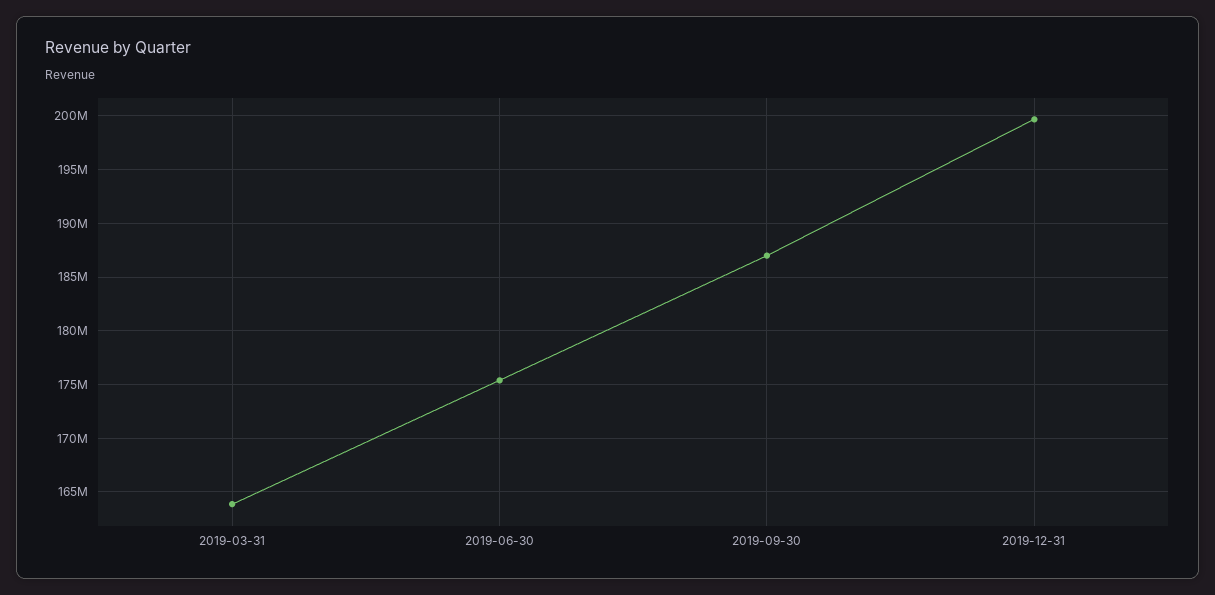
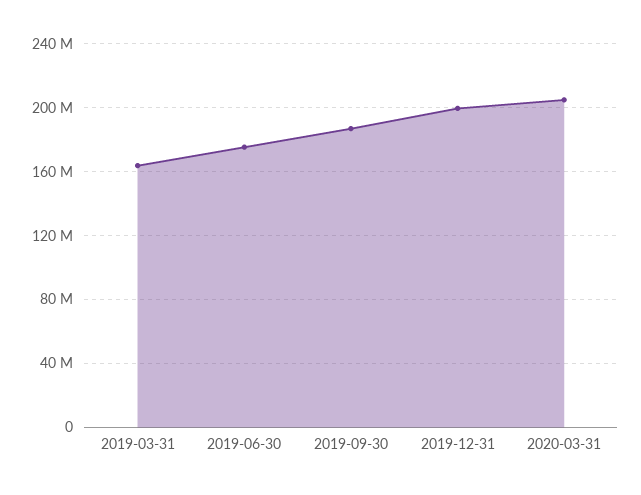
2020-03-31: none -> 205000000

